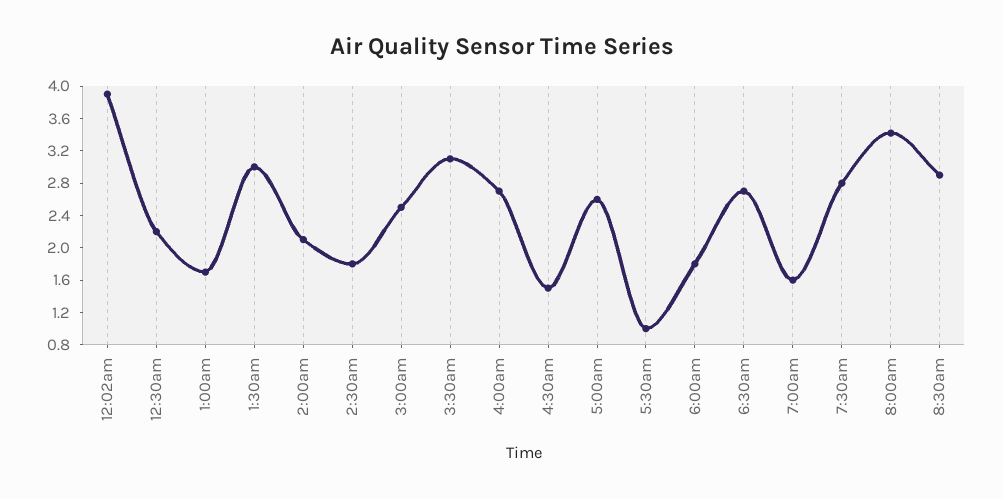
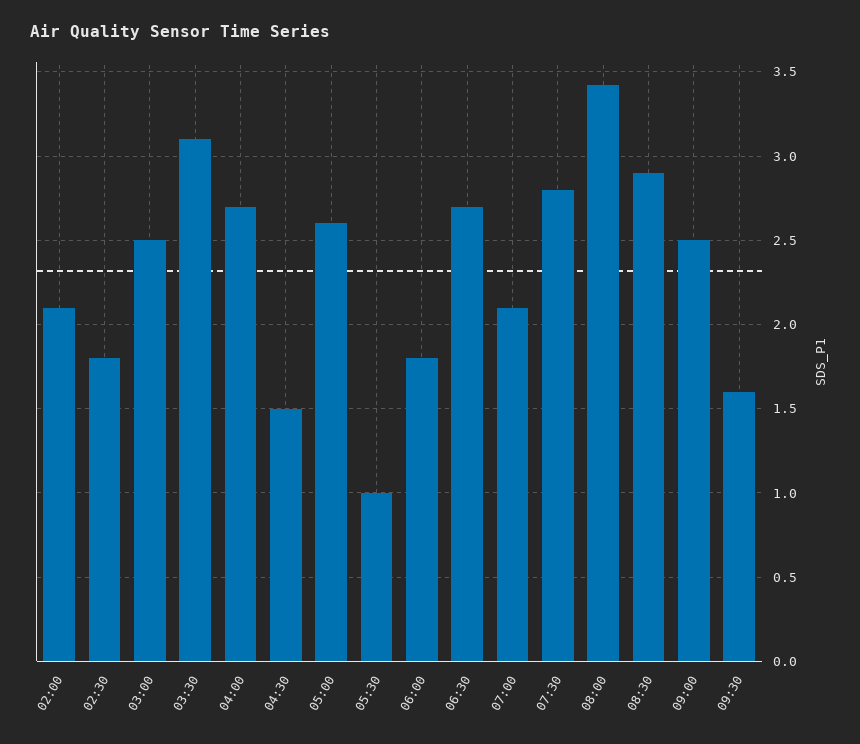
12:02am: 3.9 -> none
12:30am: 2.2 -> none
1:00am: 1.7 -> none
1:30am: 3 -> none
7:00am: 1.6 -> 2.1
09:00: none -> 2.5
09:30: none -> 1.6

